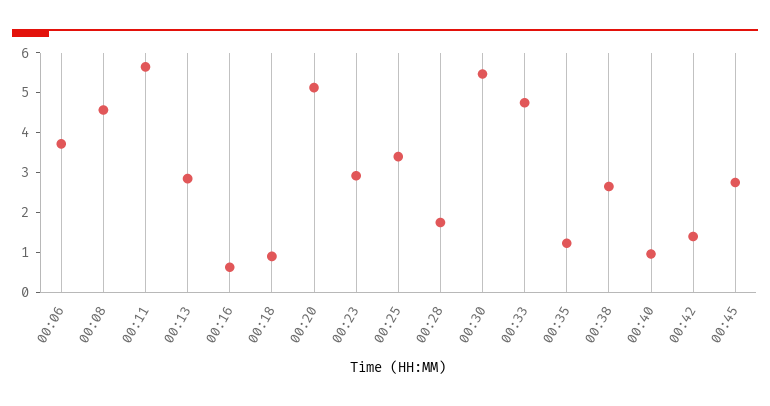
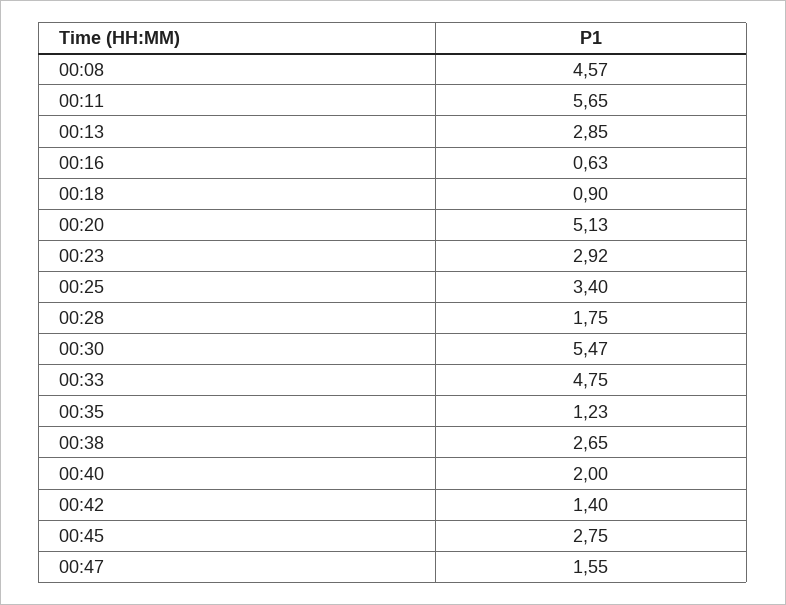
00:06: 3.75 -> none
00:40: 1 -> 2
00:47: none -> 1.55

